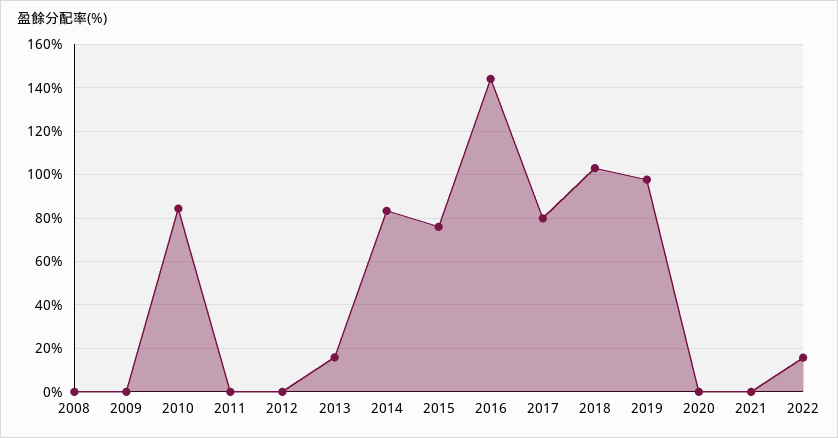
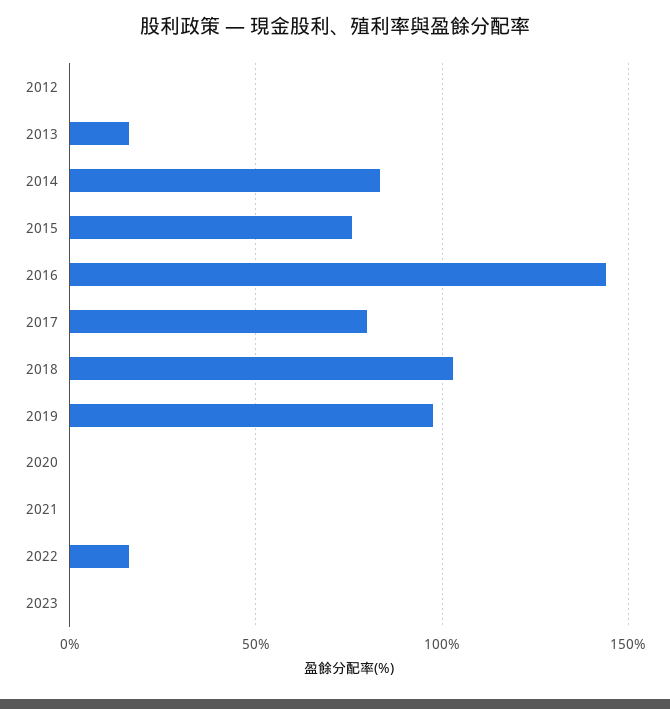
2008: 0 -> none
2009: 0 -> none
2010: 85 -> none
2011: 0 -> none
2023: none -> 0

